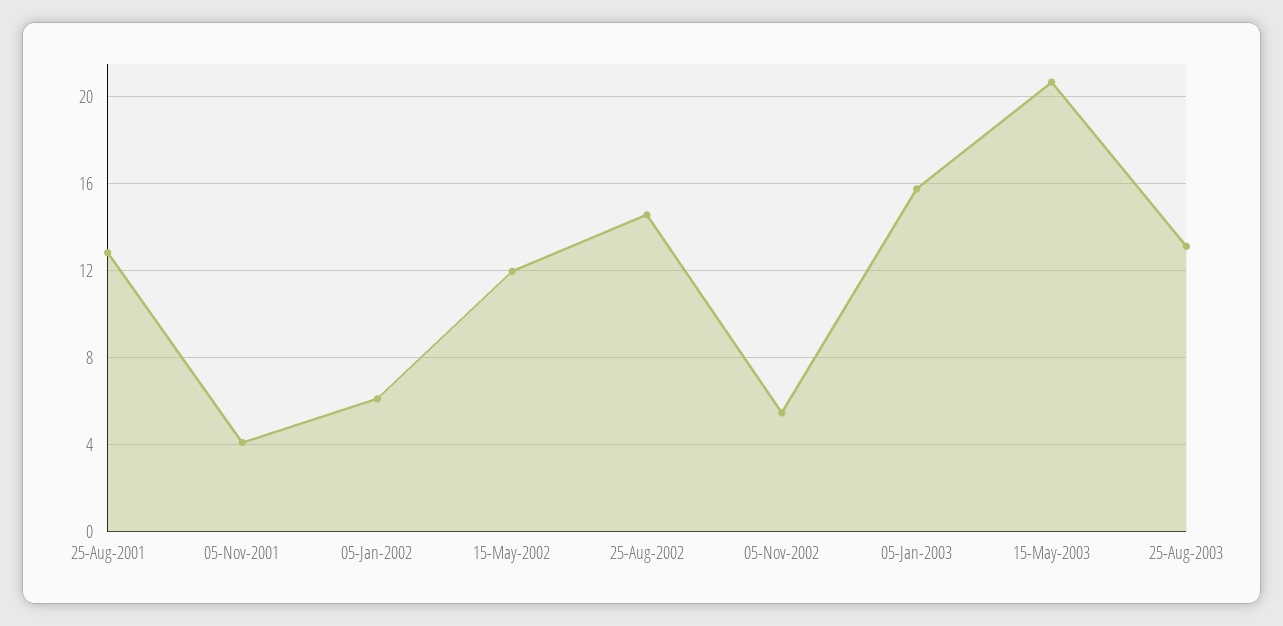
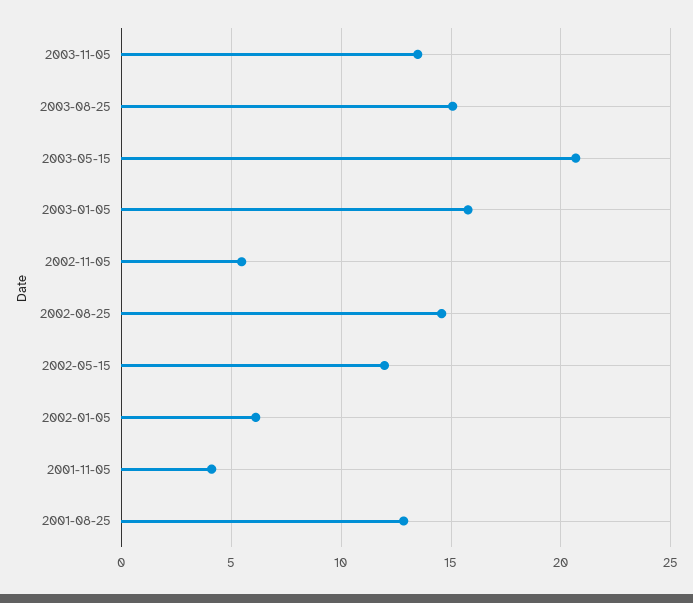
25-Aug-2003: 13 -> 15
2003-11-05: none -> 13.5

